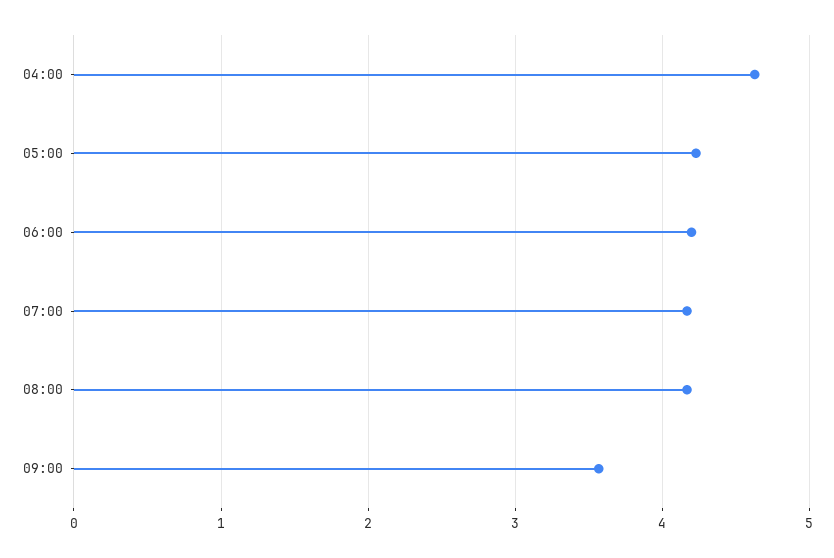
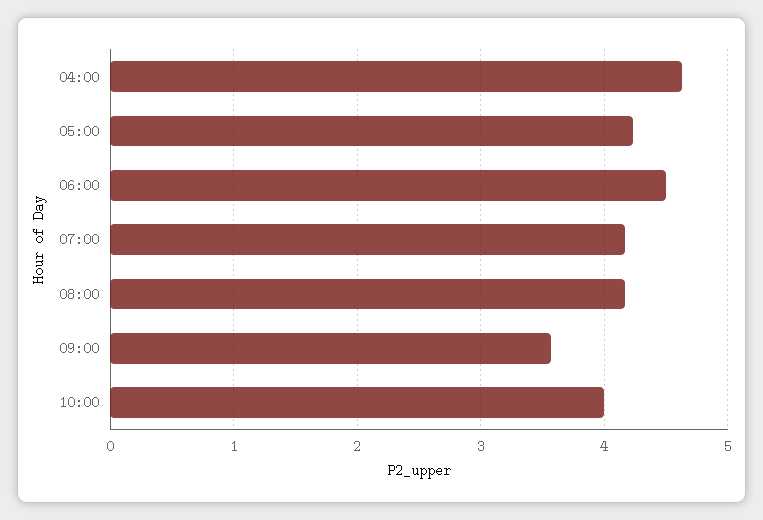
06:00: 4.2 -> 4.5
10:00: none -> 4

